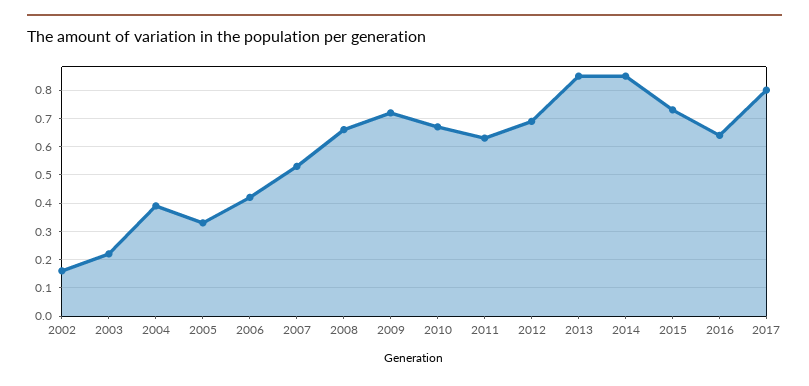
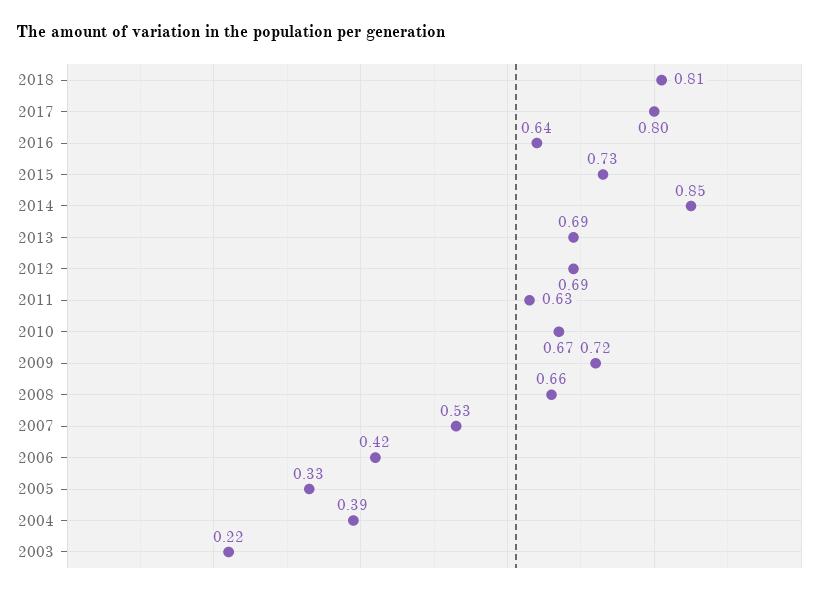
2002: 0.15 -> none
2013: 0.85 -> 0.69
2018: none -> 0.81

